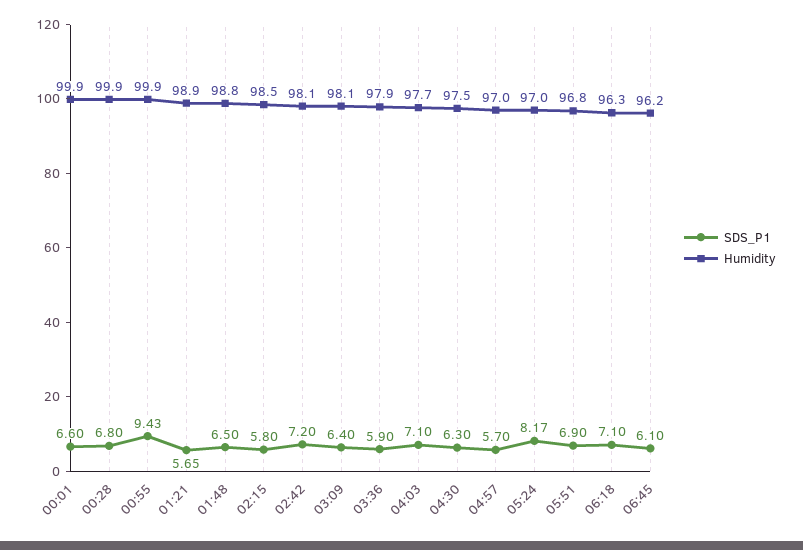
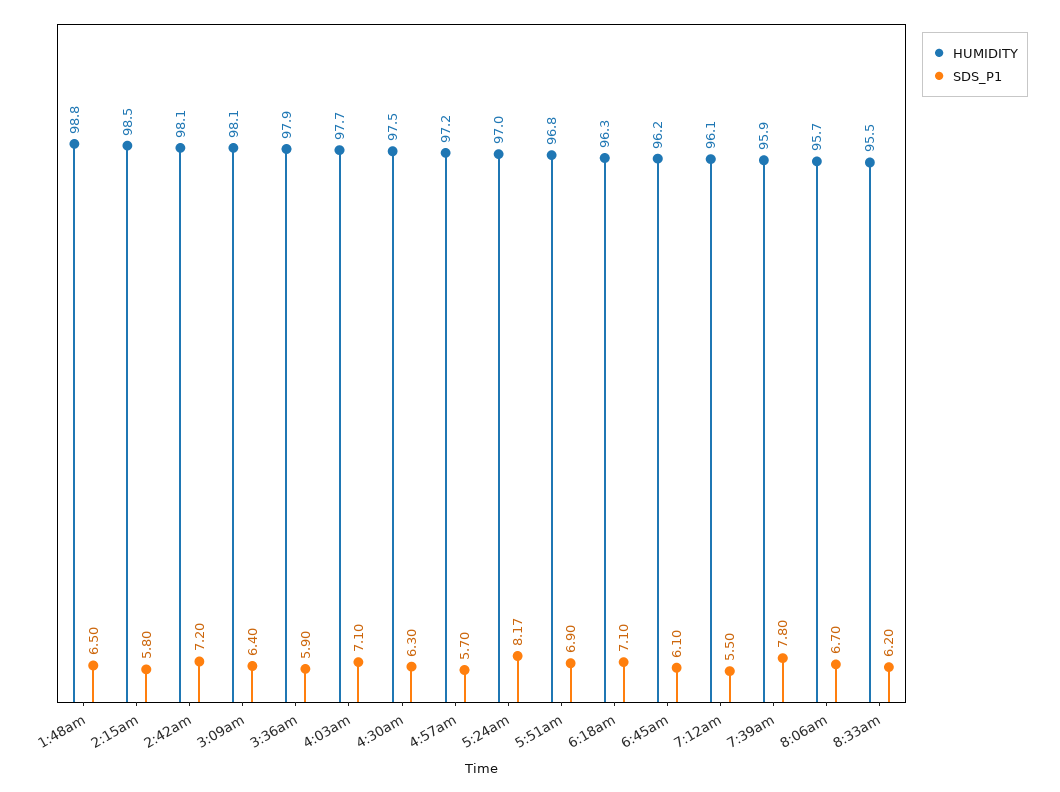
SDS_P1, 00:01: 6.6 -> none
Humidity, 00:01: 99.9 -> none
SDS_P1, 00:28: 6.8 -> none
Humidity, 00:28: 99.9 -> none
SDS_P1, 00:55: 9.43 -> none
Humidity, 00:55: 99.9 -> none
SDS_P1, 01:21: 5.65 -> none
Humidity, 01:21: 98.9 -> none
Humidity, 04:57: 97 -> 97.2
Humidity, 7:12am: none -> 96.1
SDS_P1, 7:12am: none -> 5.5
Humidity, 7:39am: none -> 95.9
SDS_P1, 7:39am: none -> 7.8
Humidity, 8:06am: none -> 95.7
SDS_P1, 8:06am: none -> 6.7
Humidity, 8:33am: none -> 95.5
SDS_P1, 8:33am: none -> 6.2

